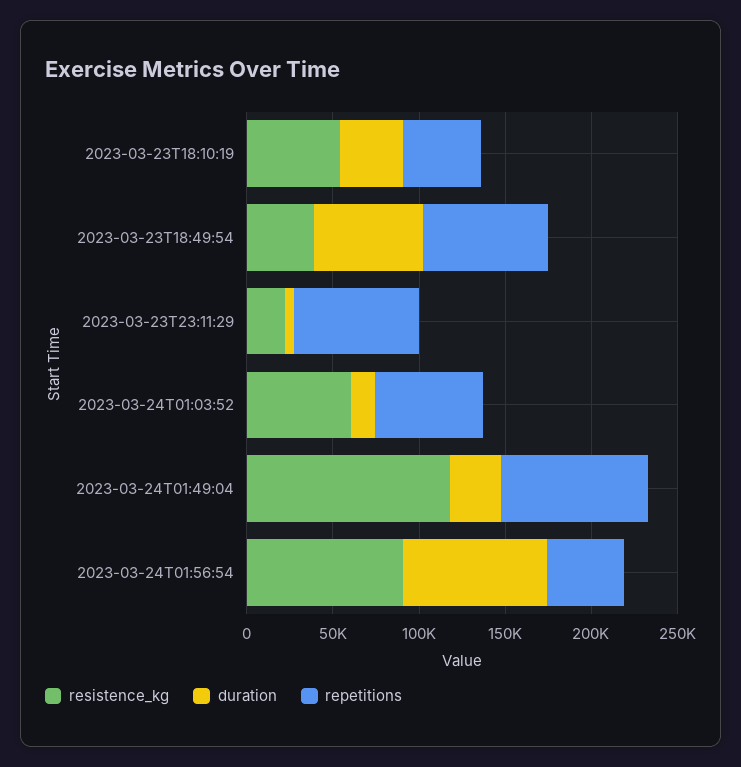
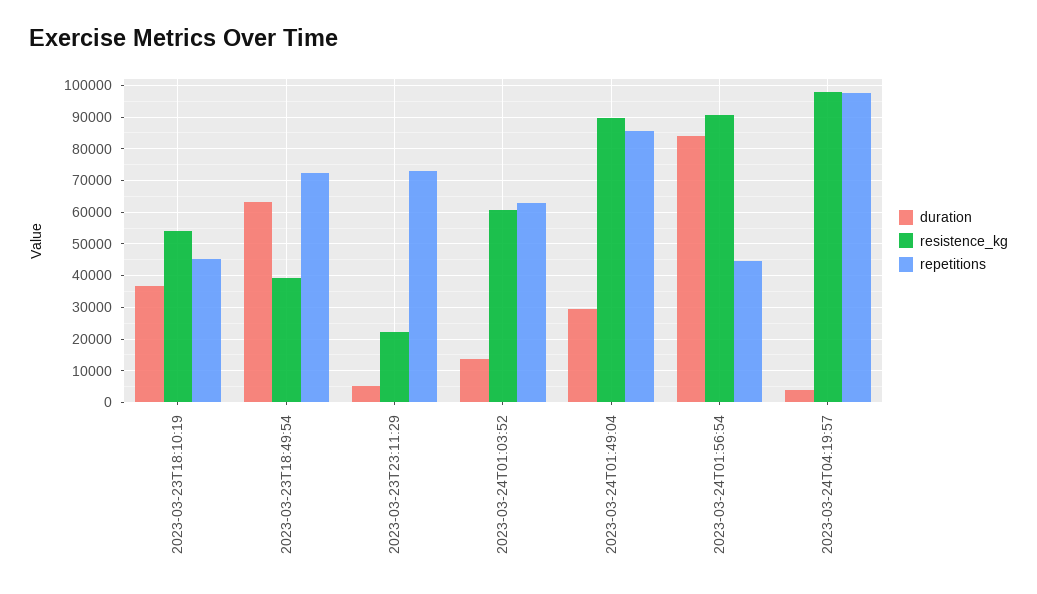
resistence_kg, 2023-03-24T01:49:04: 120000 -> 90000
duration, 2023-03-24T04:19:57: none -> 4000
resistence_kg, 2023-03-24T04:19:57: none -> 98000
repetitions, 2023-03-24T04:19:57: none -> 98000

